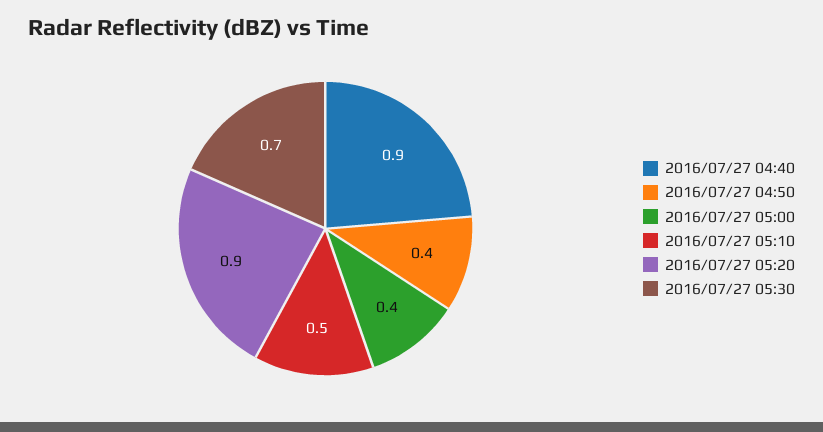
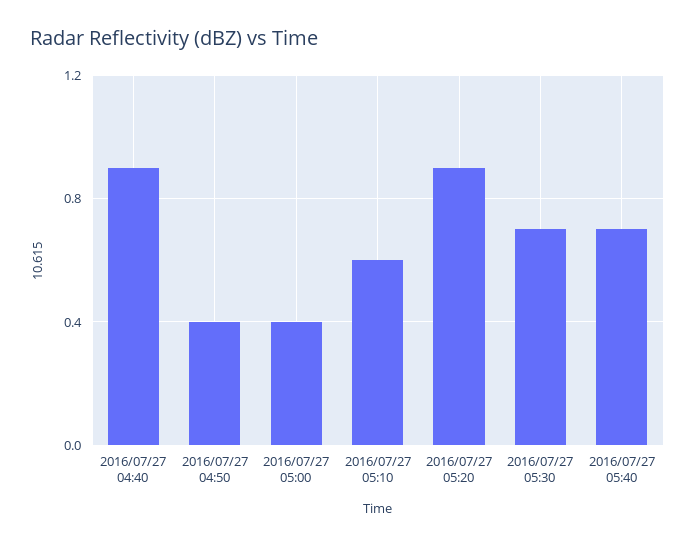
2016/07/27 05:10: 0.5 -> 0.6
2016/07/27 05:40: none -> 0.7

